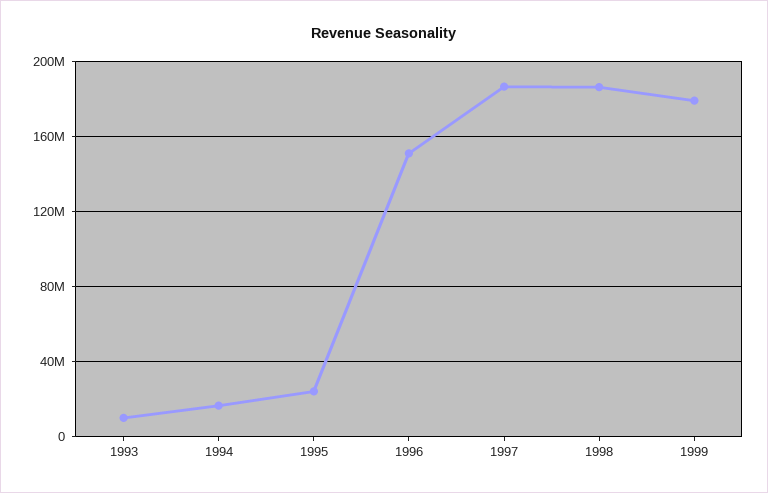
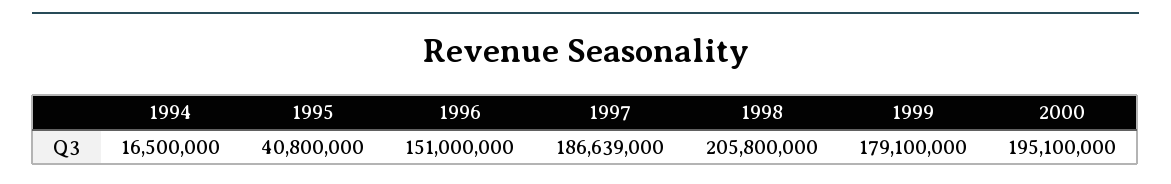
1993: 10000000 -> none
1995: 25000000 -> 40800000
1998: 185000000 -> 205800000
2000: none -> 195100000

